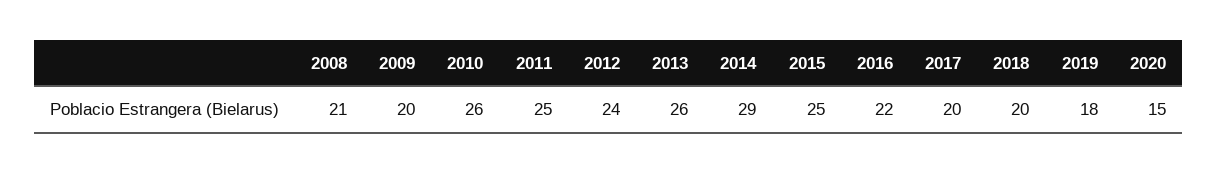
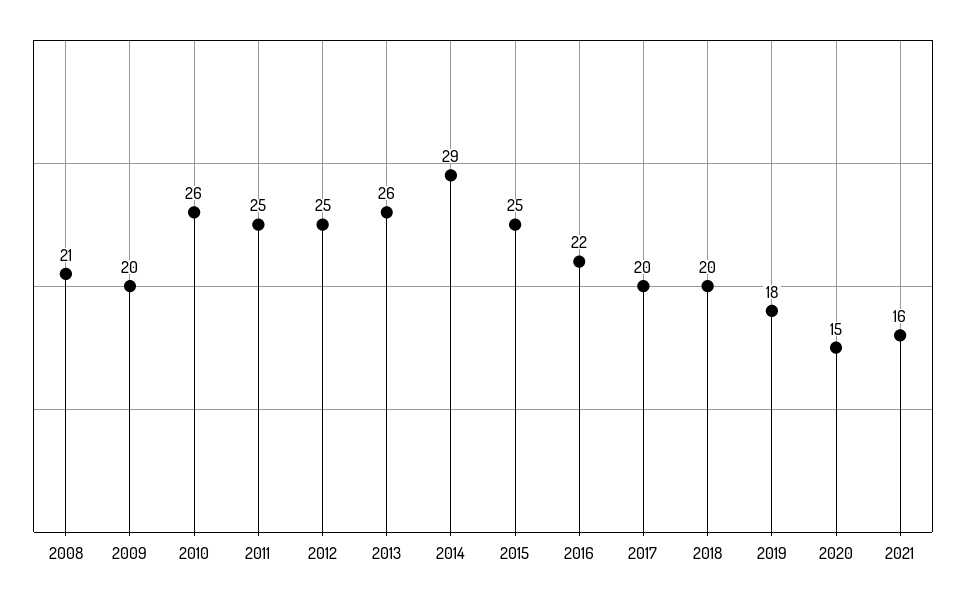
2012: 24 -> 25
2021: none -> 16

